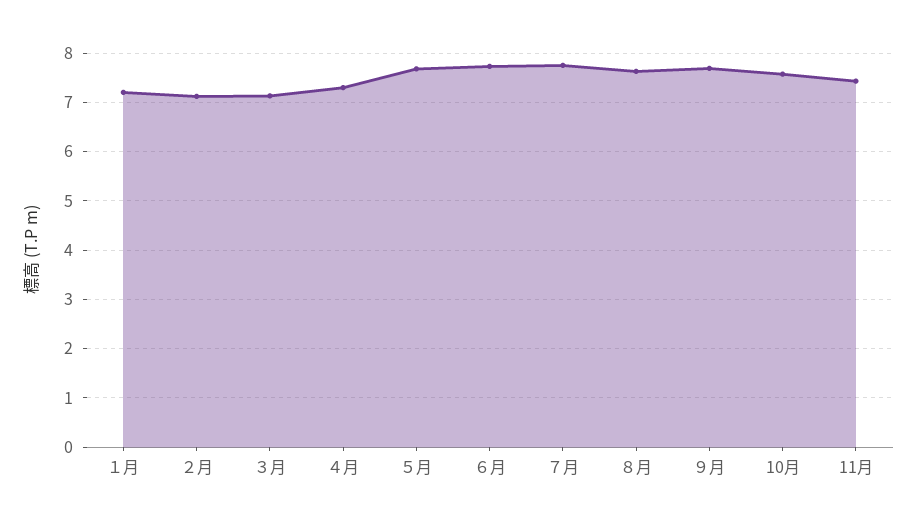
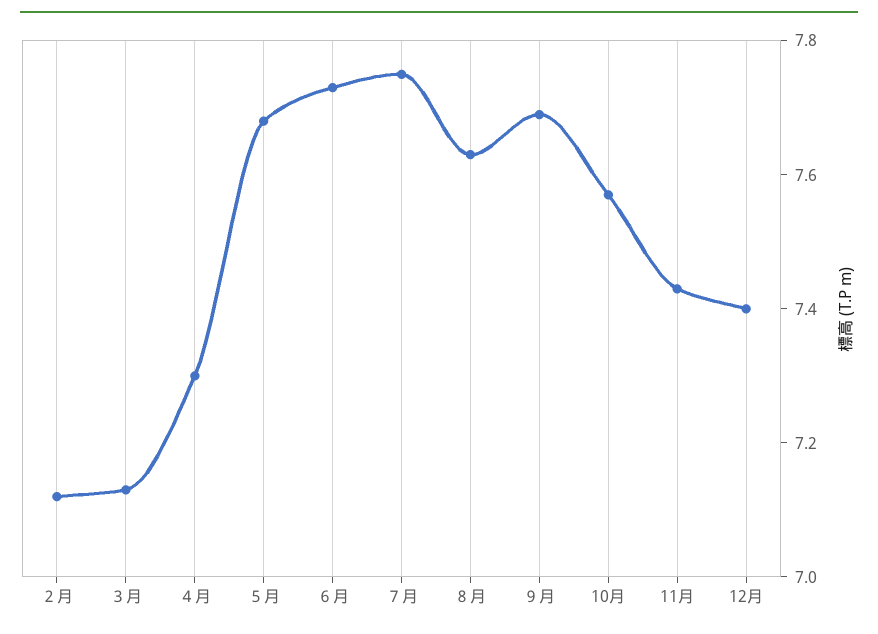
１月: 7.2 -> none
12月: none -> 7.4

